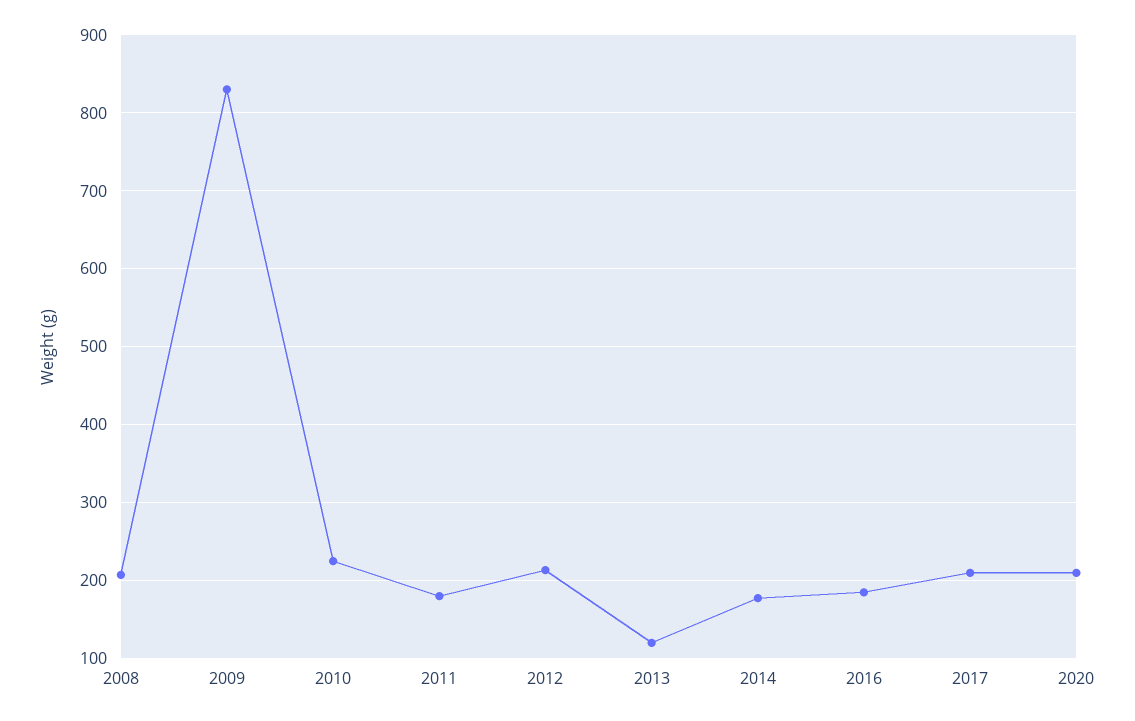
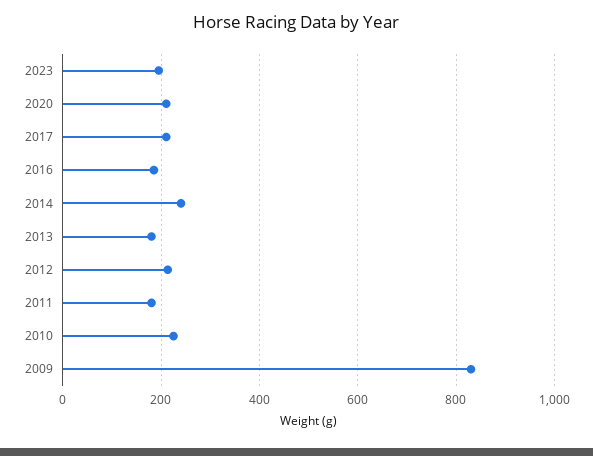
2008: 210 -> none
2013: 120 -> 180
2014: 180 -> 240
2023: none -> 200

